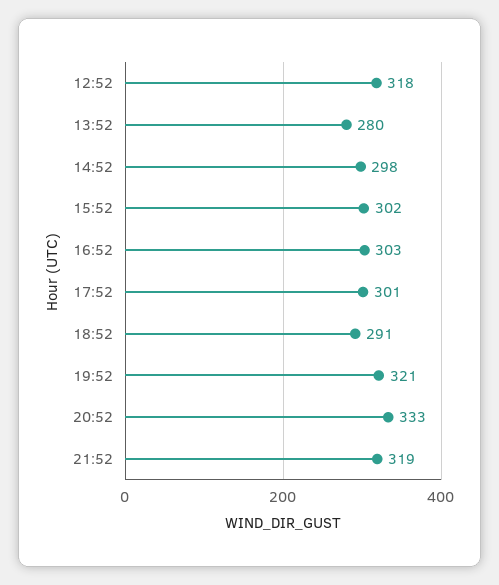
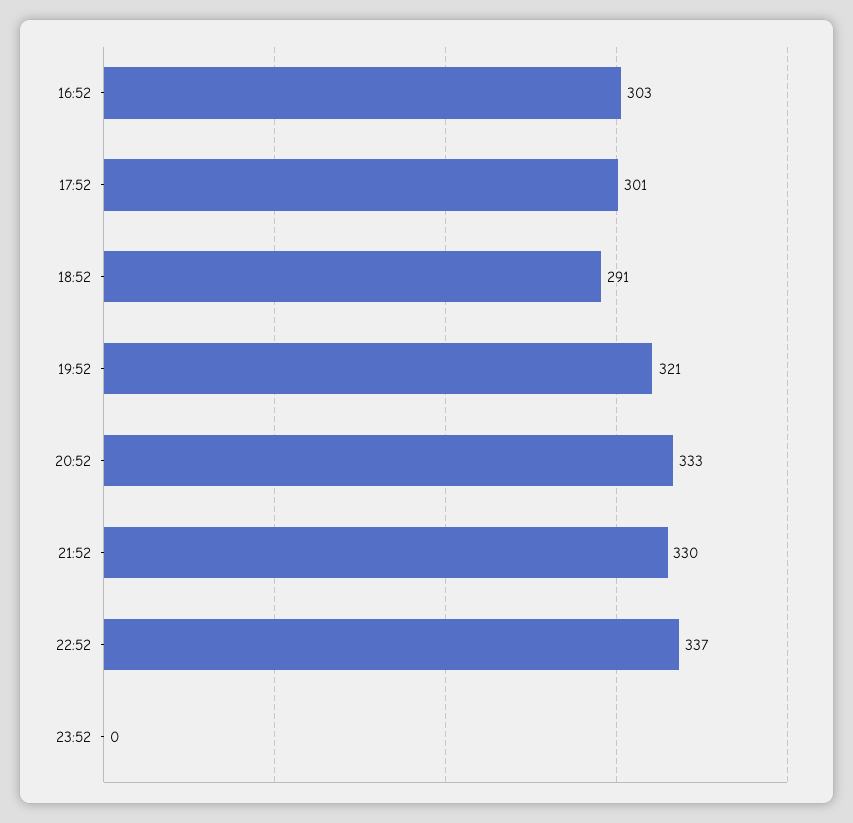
12:52: 318 -> none
13:52: 280 -> none
14:52: 298 -> none
15:52: 302 -> none
21:52: 319 -> 330
22:52: none -> 337
23:52: none -> 0

